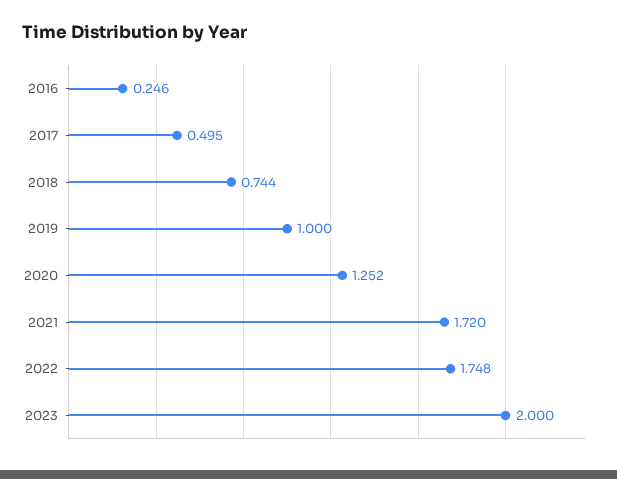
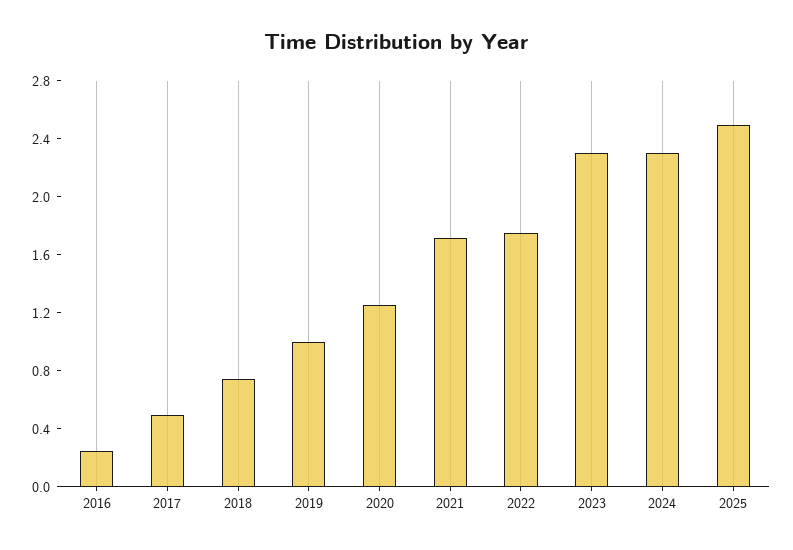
2023: 2 -> 2.3
2024: none -> 2.3
2025: none -> 2.5

